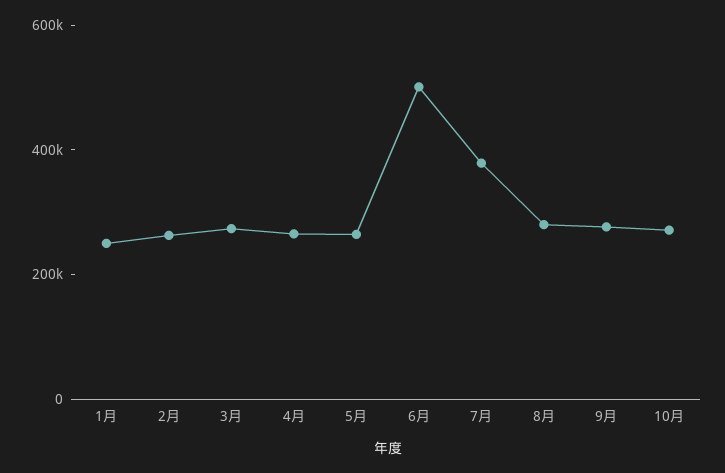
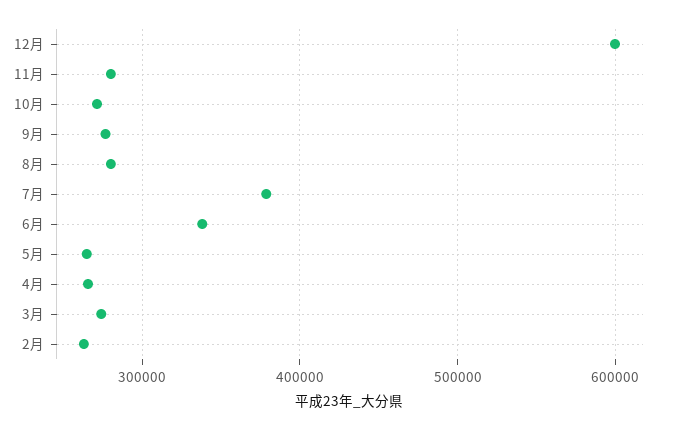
1月: 250000 -> none
6月: 500000 -> 340000
12月: none -> 600000
11月: none -> 280000

